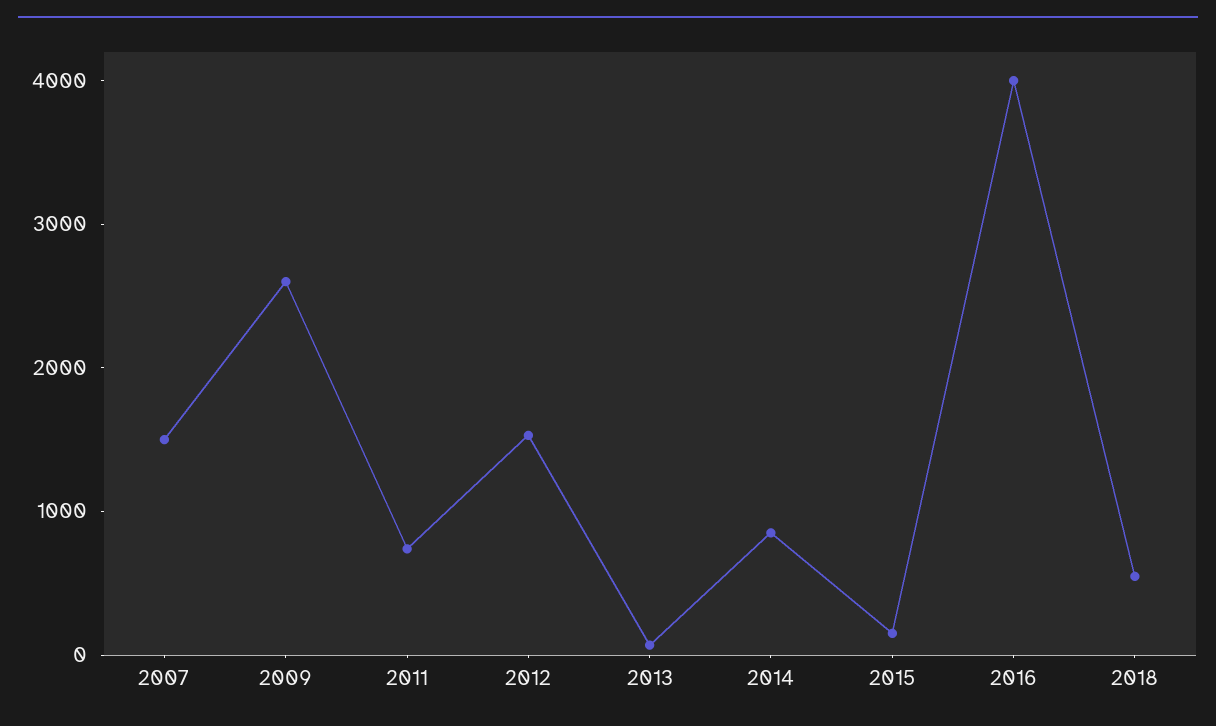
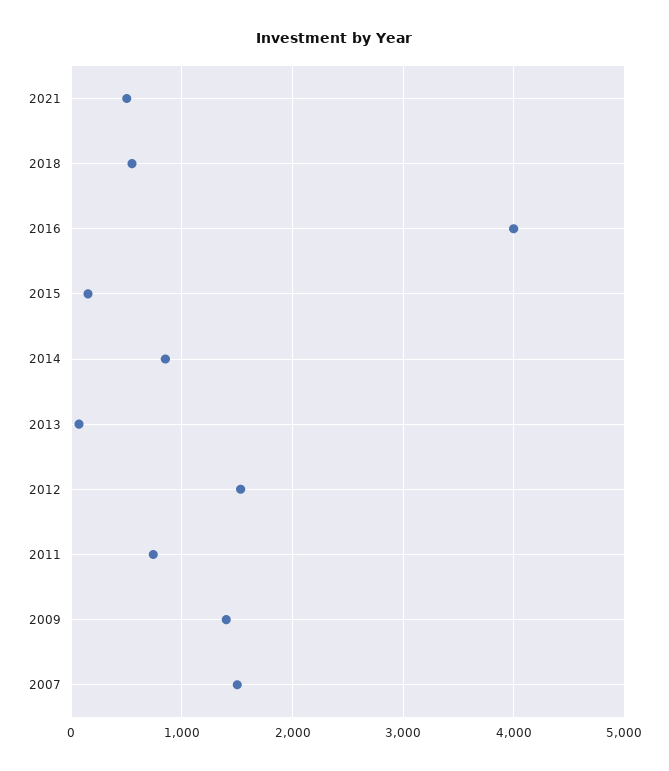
2009: 2600 -> 1400
2021: none -> 500

